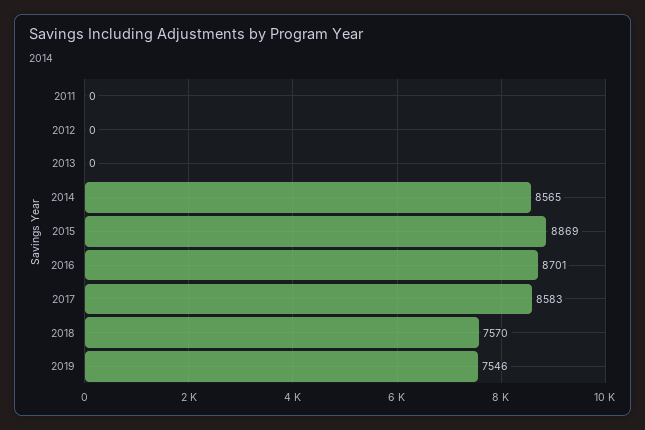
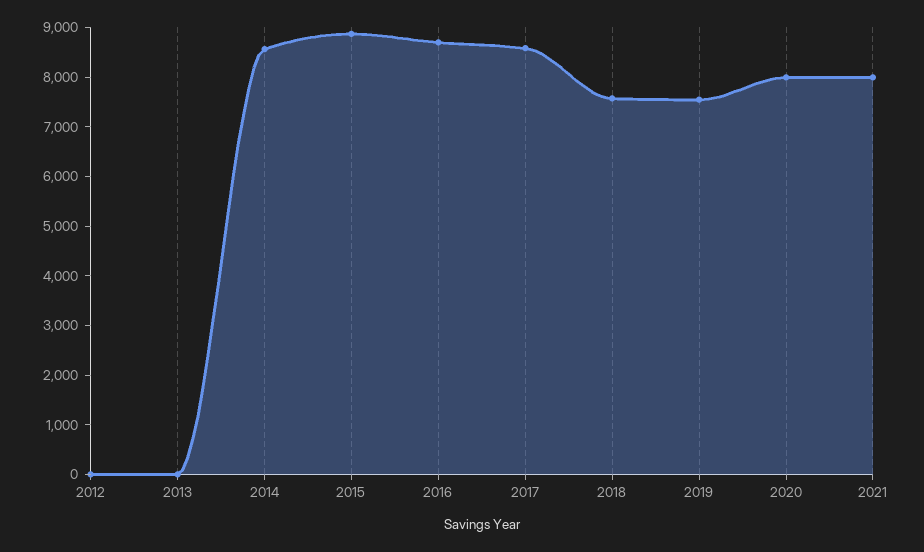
2011: 0 -> none
2020: none -> 8000
2021: none -> 8000

